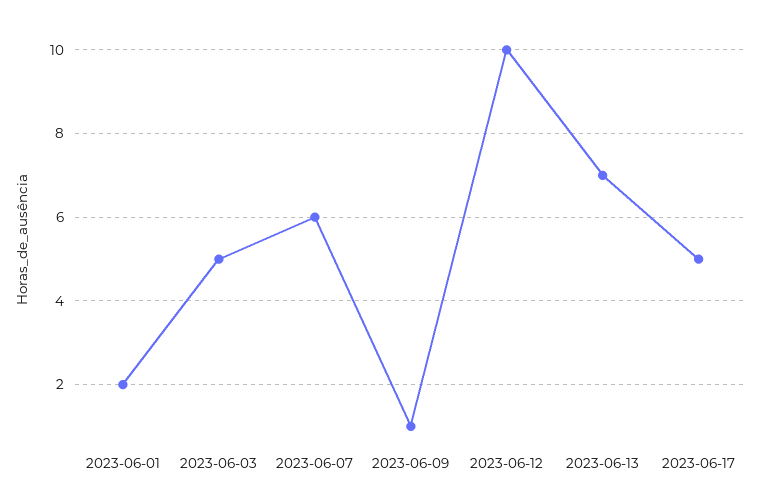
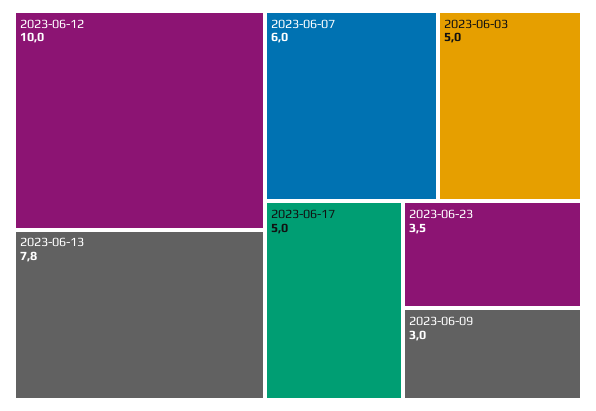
2023-06-01: 2 -> none
2023-06-09: 1 -> 3
2023-06-13: 7 -> 7.8
2023-06-23: none -> 3.5

